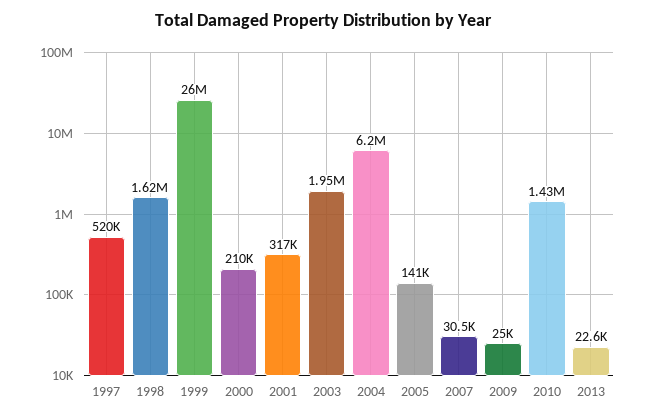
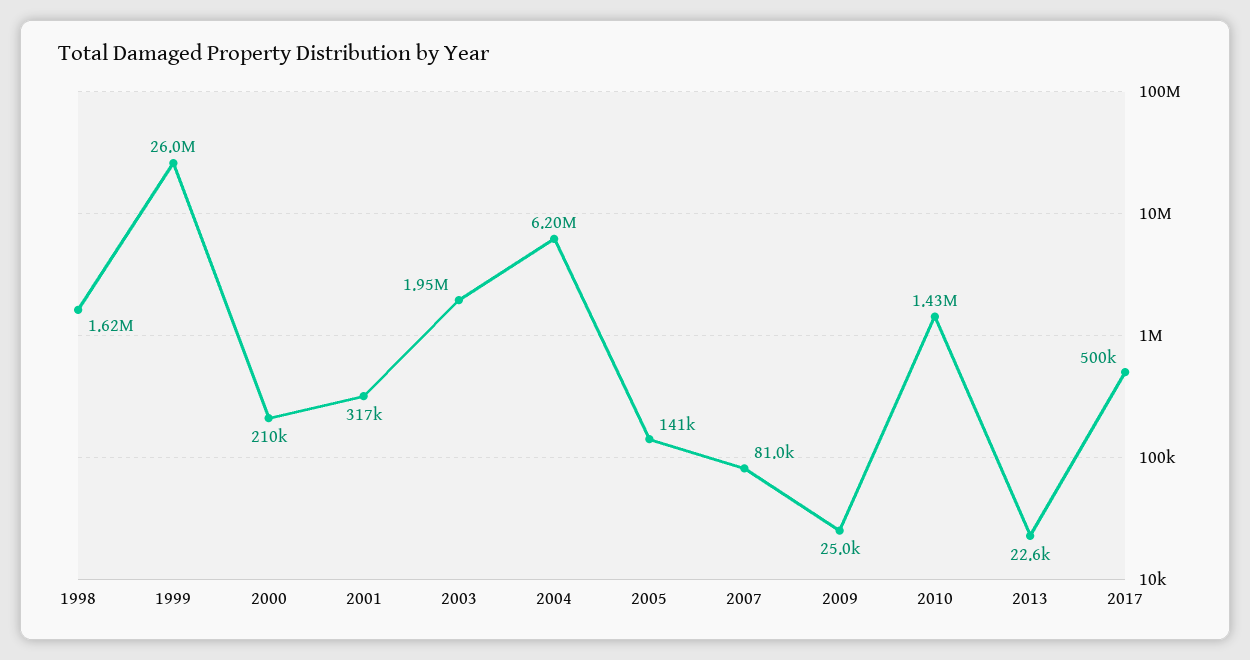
1997: 520000 -> none
2007: 30500 -> 81000
2017: none -> 500000

